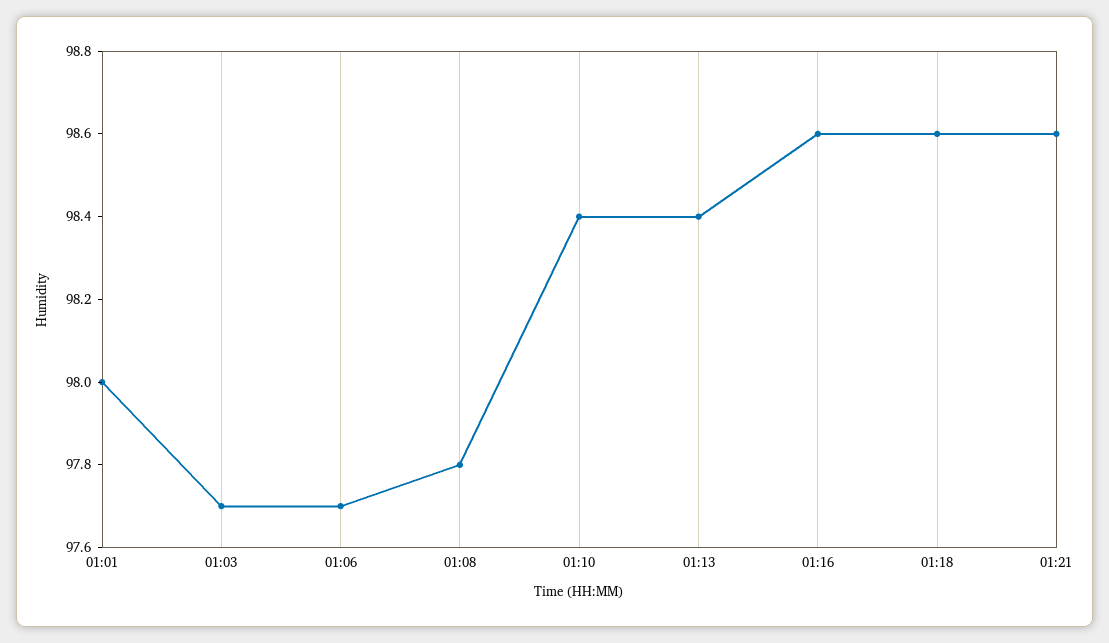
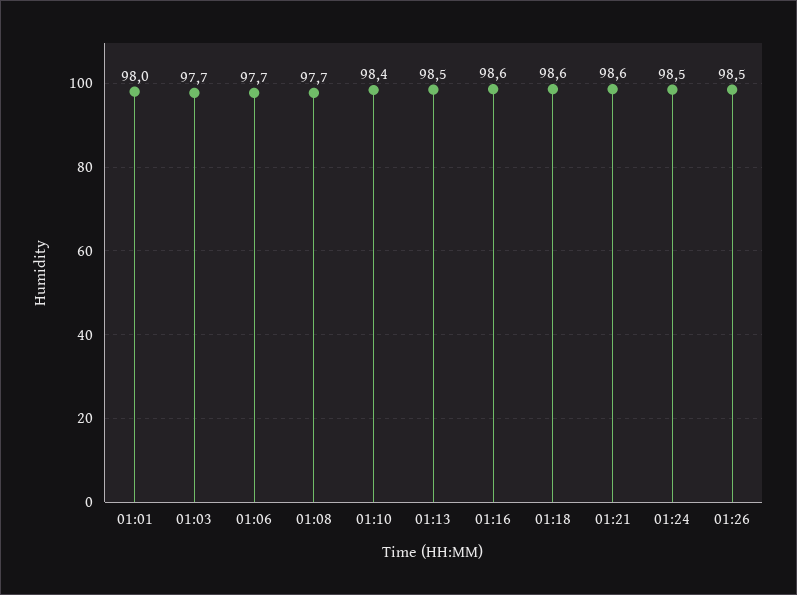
01:08: 97.8 -> 97.7
01:13: 98.4 -> 98.5
01:24: none -> 98.5
01:26: none -> 98.5

